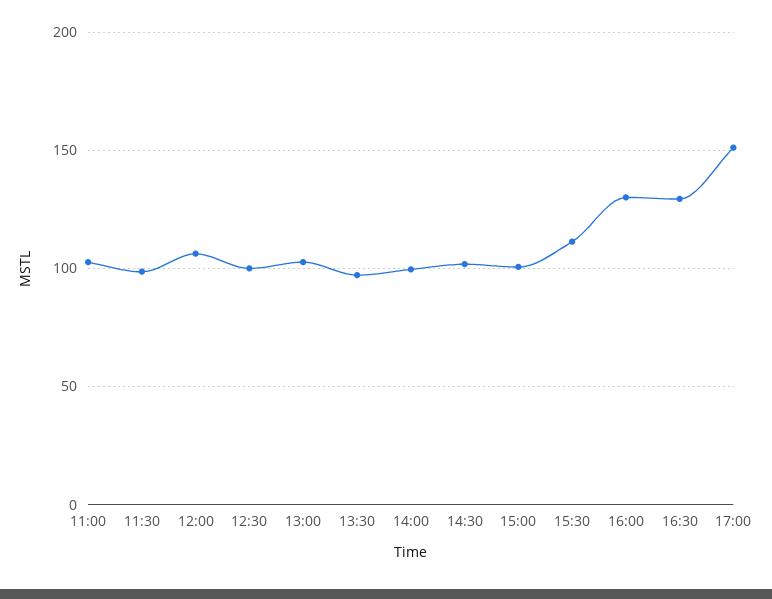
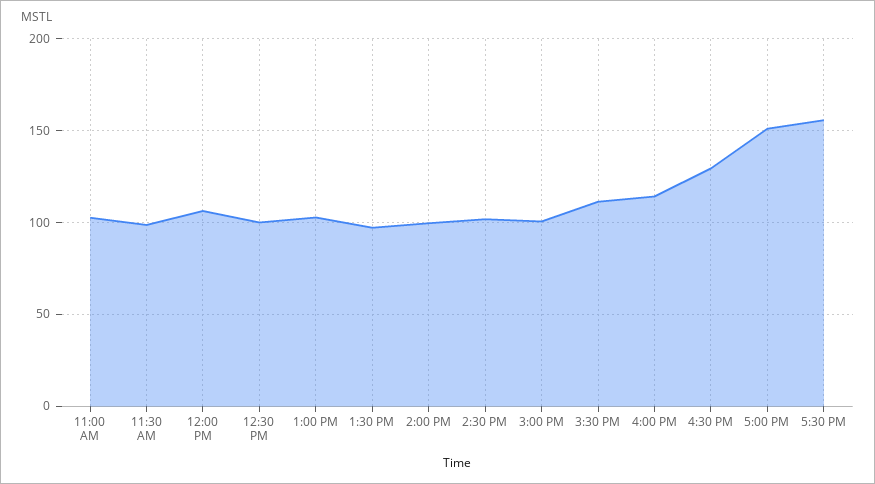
16:00: 130 -> 115
5:30 PM: none -> 155

